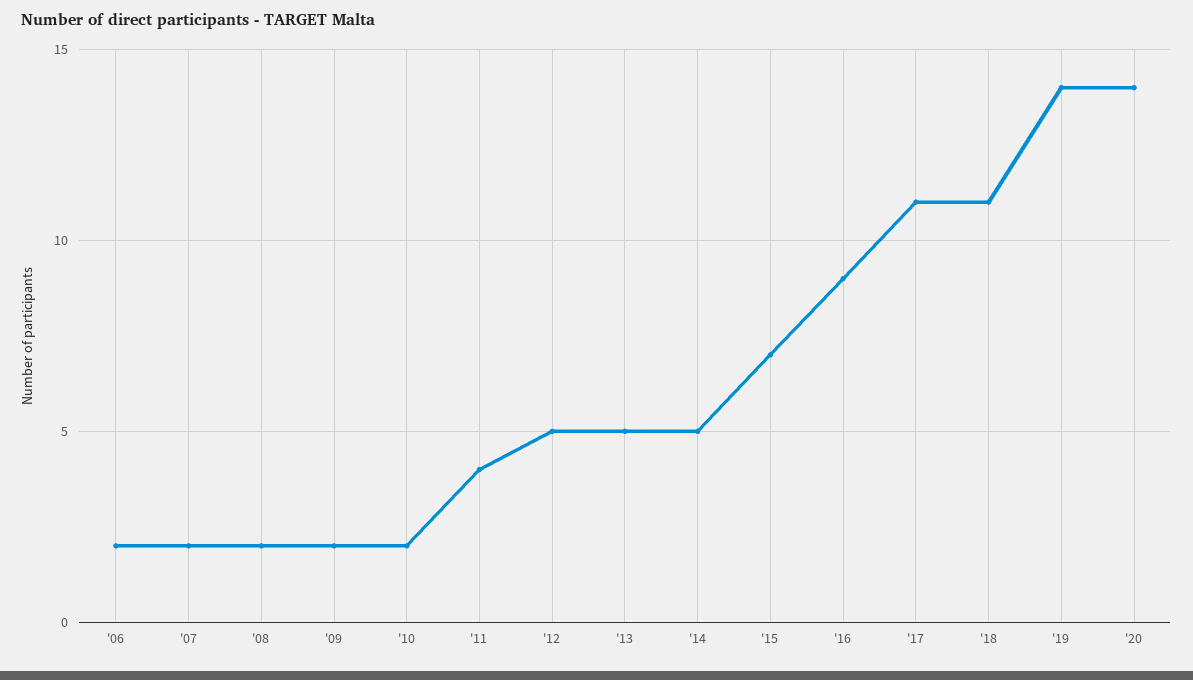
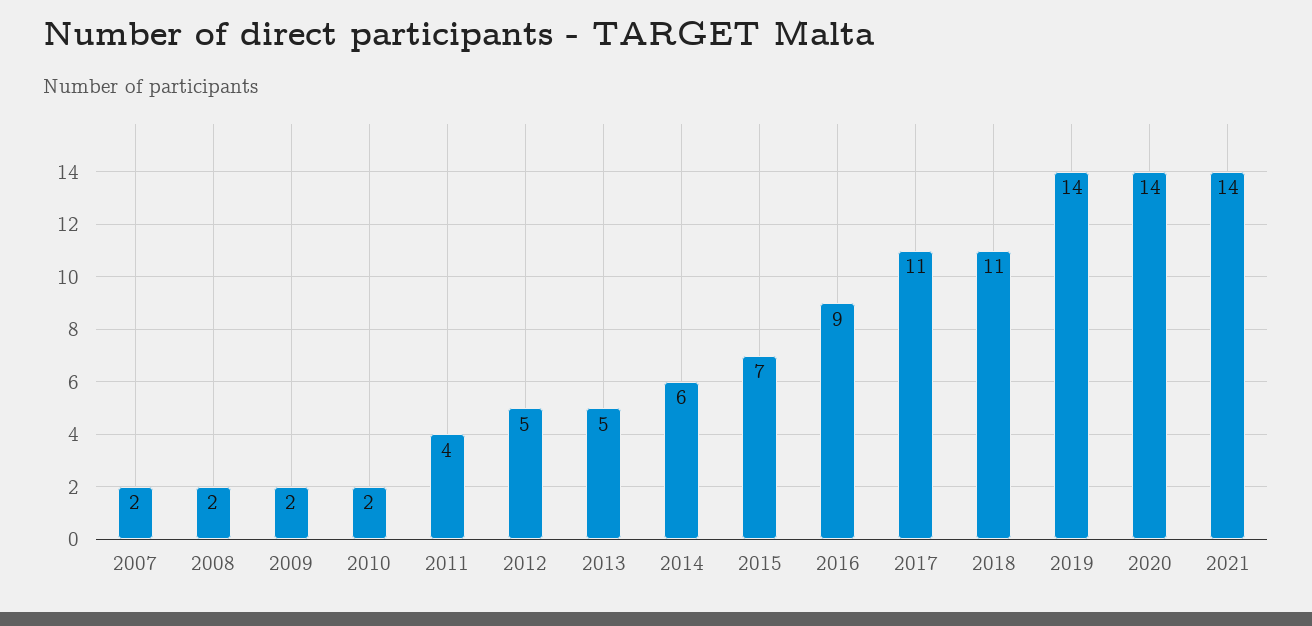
'06: 2 -> none
'14: 5 -> 6
2021: none -> 14

